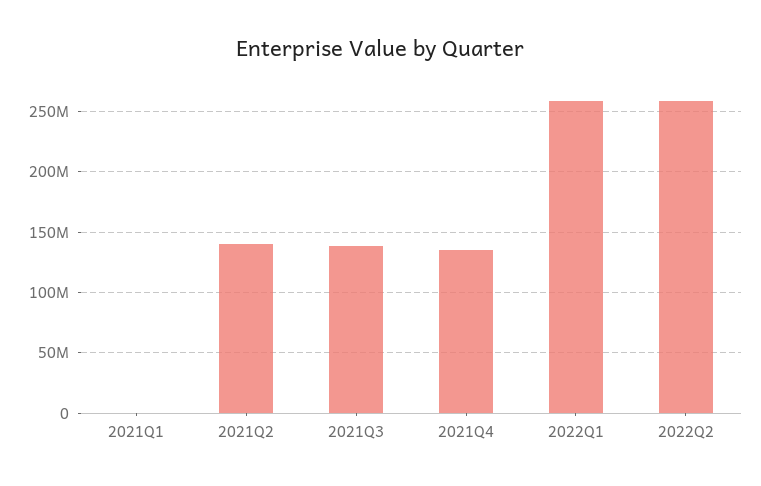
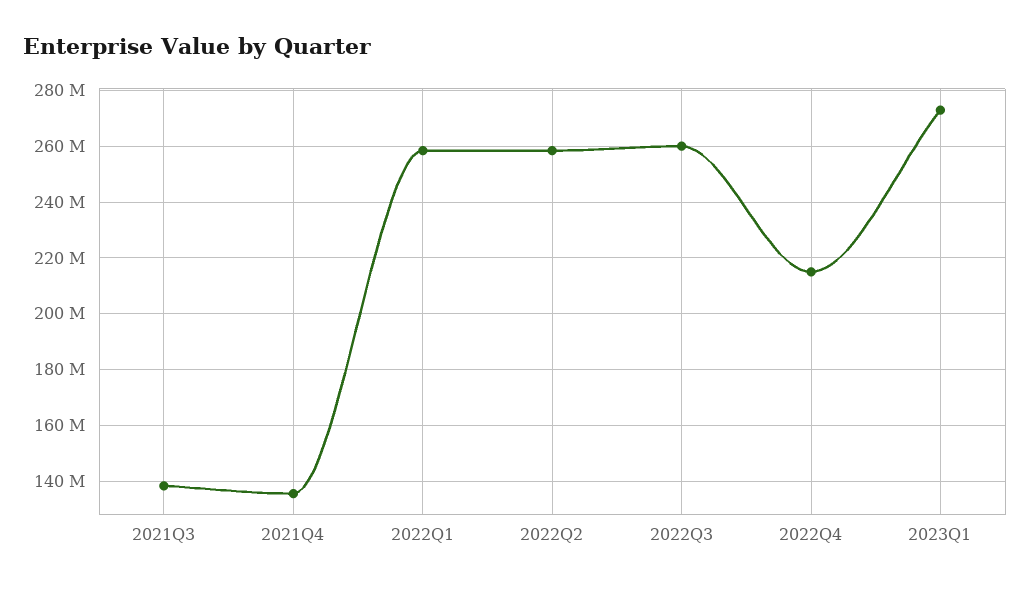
2021Q1: 0 -> none
2021Q2: 140000000 -> none
2022Q3: none -> 260000000
2022Q4: none -> 215000000
2023Q1: none -> 272500000

